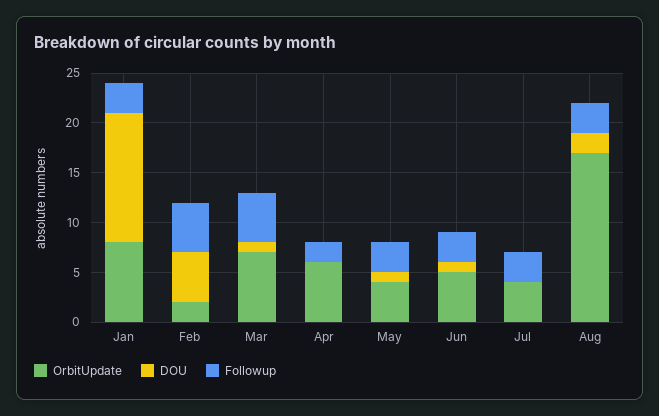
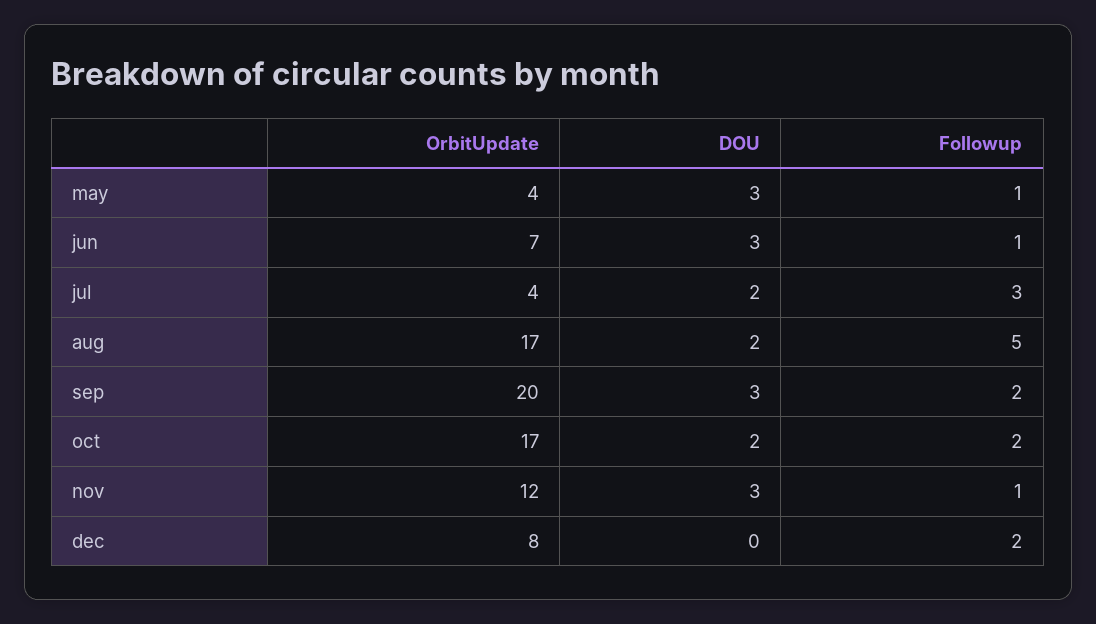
OrbitUpdate, Jan: 8 -> none
DOU, Jan: 13 -> none
Followup, Jan: 3 -> none
OrbitUpdate, Feb: 2 -> none
DOU, Feb: 5 -> none
Followup, Feb: 5 -> none
OrbitUpdate, Mar: 7 -> none
DOU, Mar: 1 -> none
Followup, Mar: 5 -> none
OrbitUpdate, Apr: 6 -> none
DOU, Apr: 0 -> none
Followup, Apr: 2 -> none
DOU, May: 1 -> 3
Followup, May: 3 -> 1
OrbitUpdate, Jun: 5 -> 7
DOU, Jun: 1 -> 3
Followup, Jun: 3 -> 1
DOU, Jul: 0 -> 2
Followup, Aug: 3 -> 5
OrbitUpdate, sep: none -> 20
DOU, sep: none -> 3
Followup, sep: none -> 2
OrbitUpdate, oct: none -> 17
DOU, oct: none -> 2
Followup, oct: none -> 2
OrbitUpdate, nov: none -> 12
DOU, nov: none -> 3
Followup, nov: none -> 1
OrbitUpdate, dec: none -> 8
DOU, dec: none -> 0
Followup, dec: none -> 2

